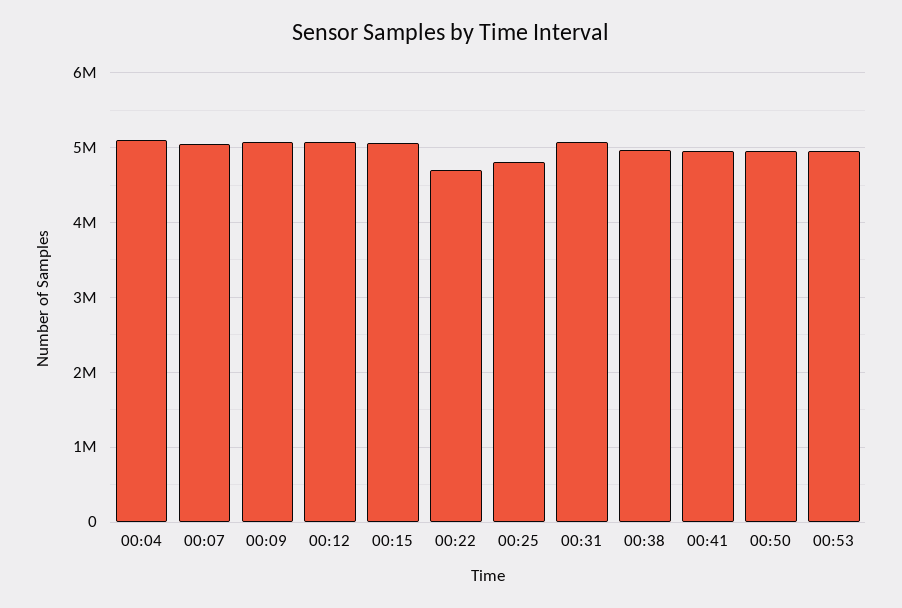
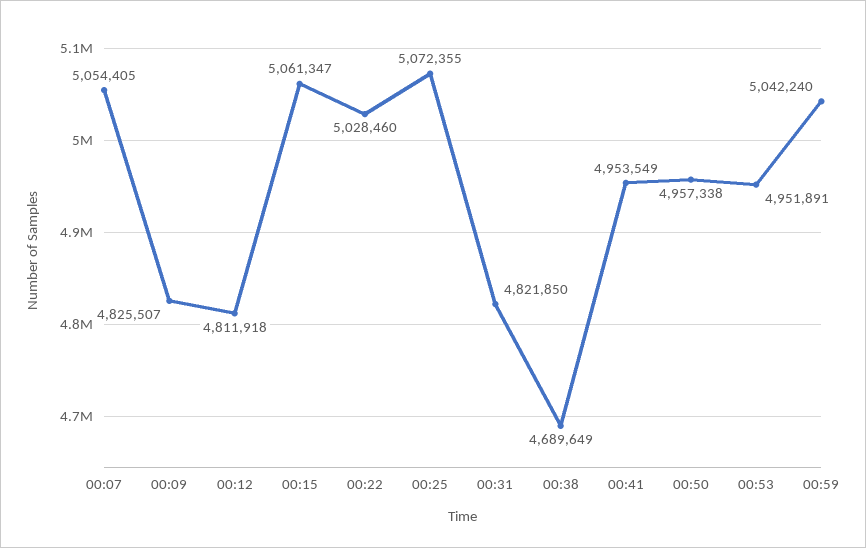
00:04: 5100000 -> none
00:09: 5100000 -> 4825507
00:12: 5100000 -> 4811918
00:22: 4700000 -> 5028460
00:25: 4800000 -> 5072355
00:31: 5100000 -> 4821850
00:38: 5000000 -> 4689649
00:59: none -> 5042240

